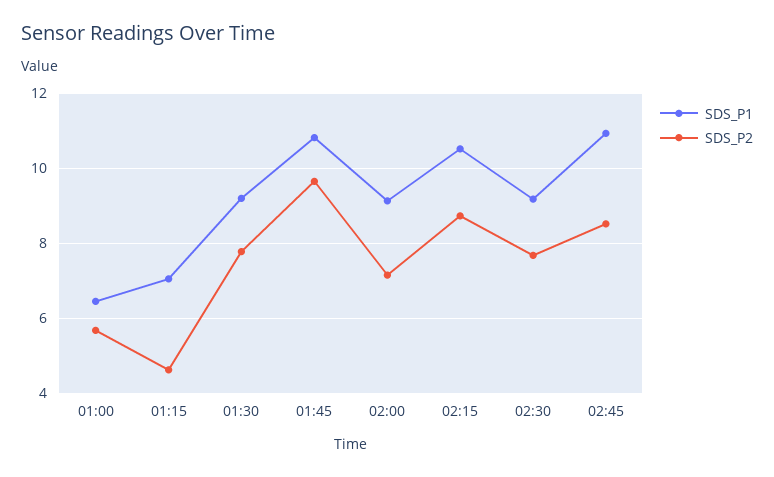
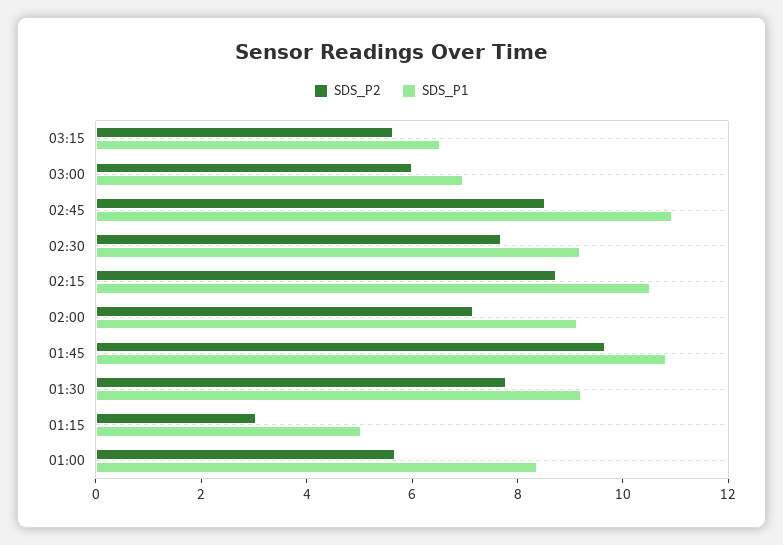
SDS_P1, 01:00: 6.4 -> 8.5
SDS_P1, 01:15: 7 -> 5
SDS_P2, 01:15: 4.6 -> 3
SDS_P2, 03:15: none -> 5.5
SDS_P1, 03:15: none -> 6.5
SDS_P2, 03:00: none -> 6
SDS_P1, 03:00: none -> 7

